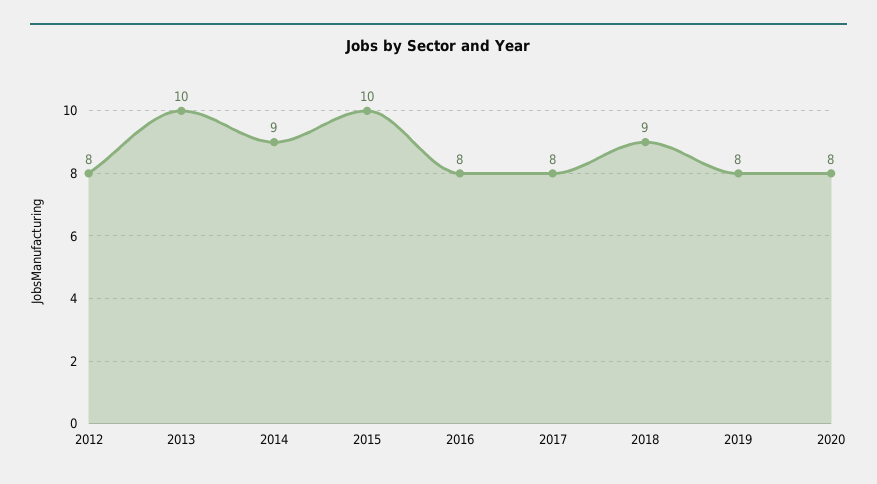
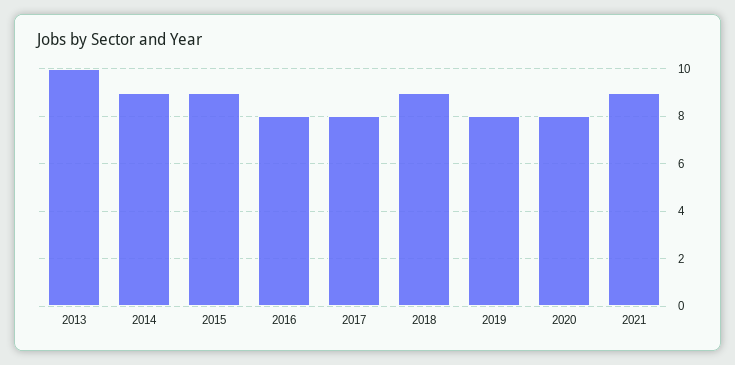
2012: 8 -> none
2015: 10 -> 9
2021: none -> 9

